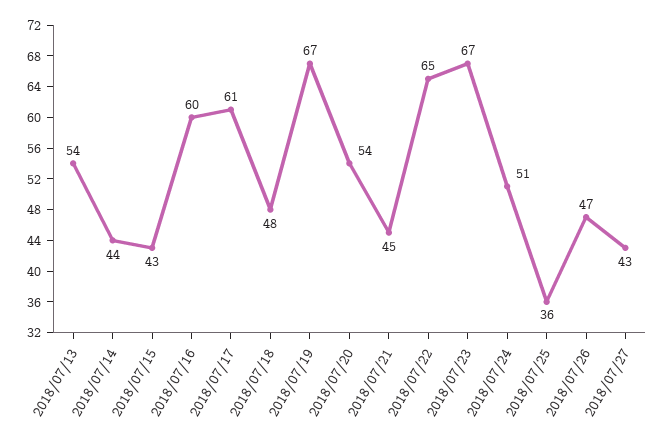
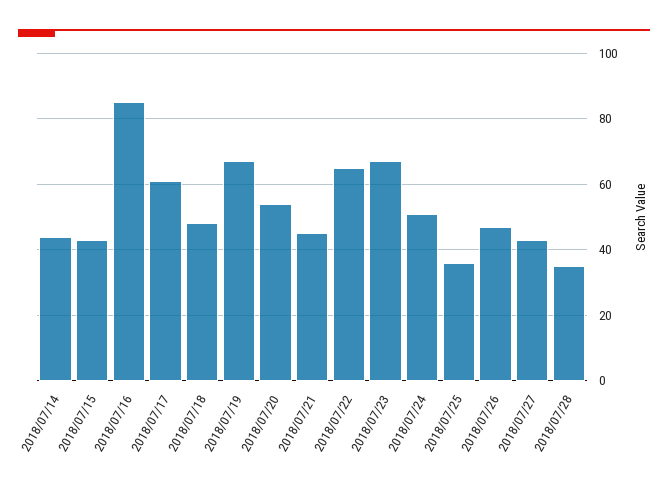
2018/07/13: 54 -> none
2018/07/16: 60 -> 85
2018/07/28: none -> 35

